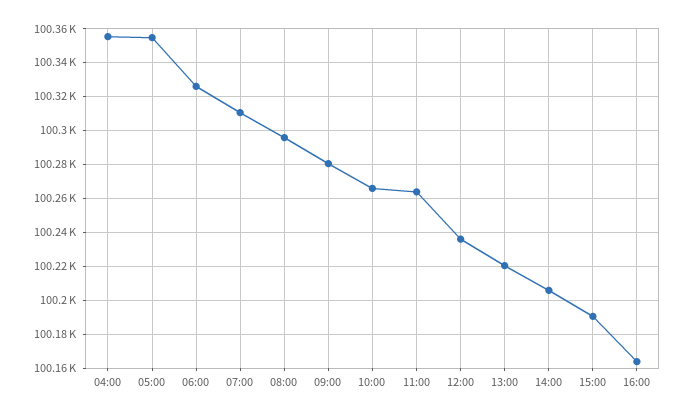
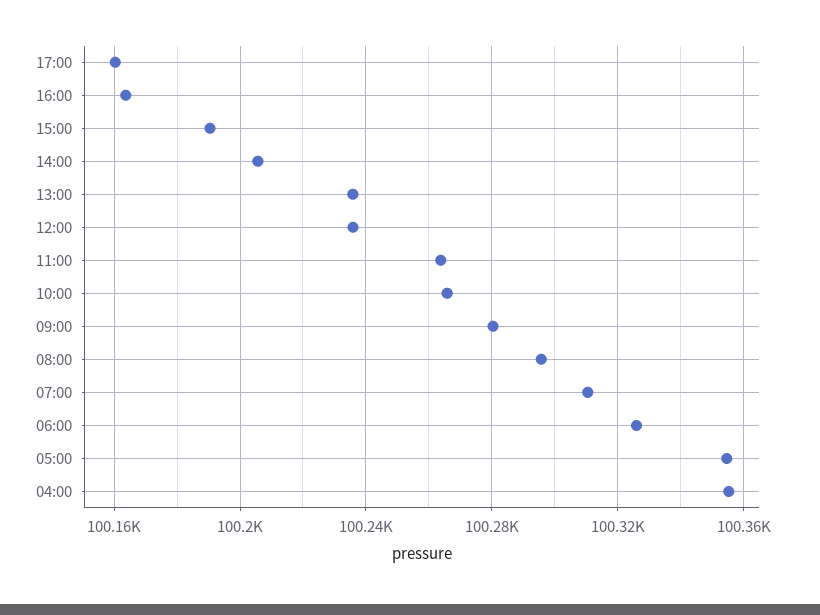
13:00: 100220 -> 100235
17:00: none -> 100160

